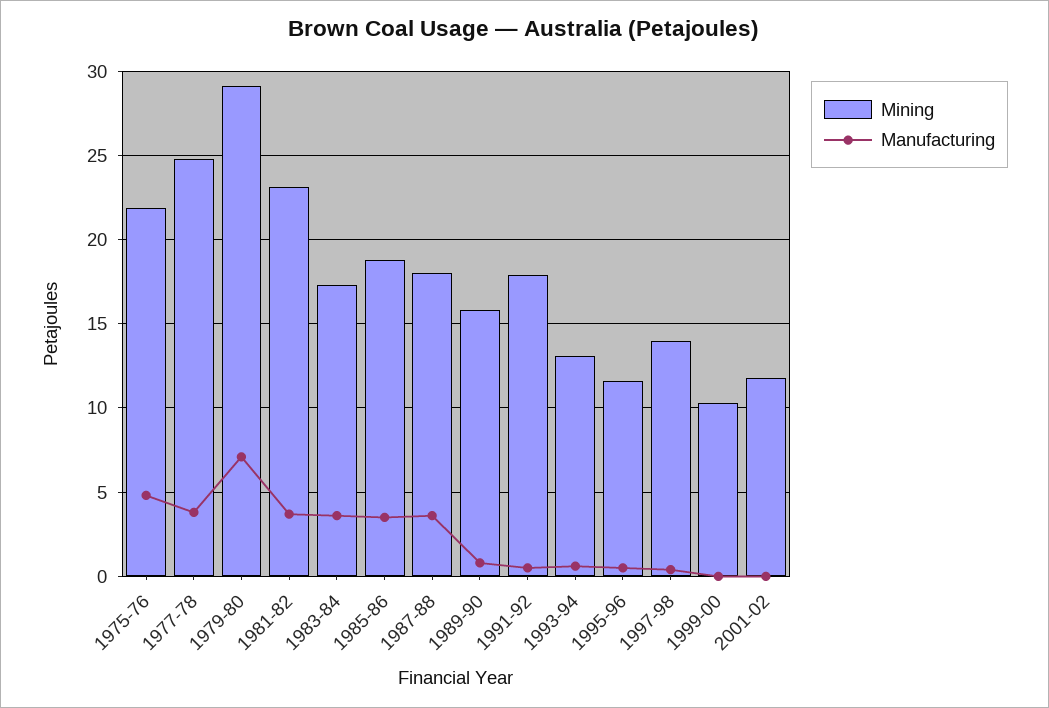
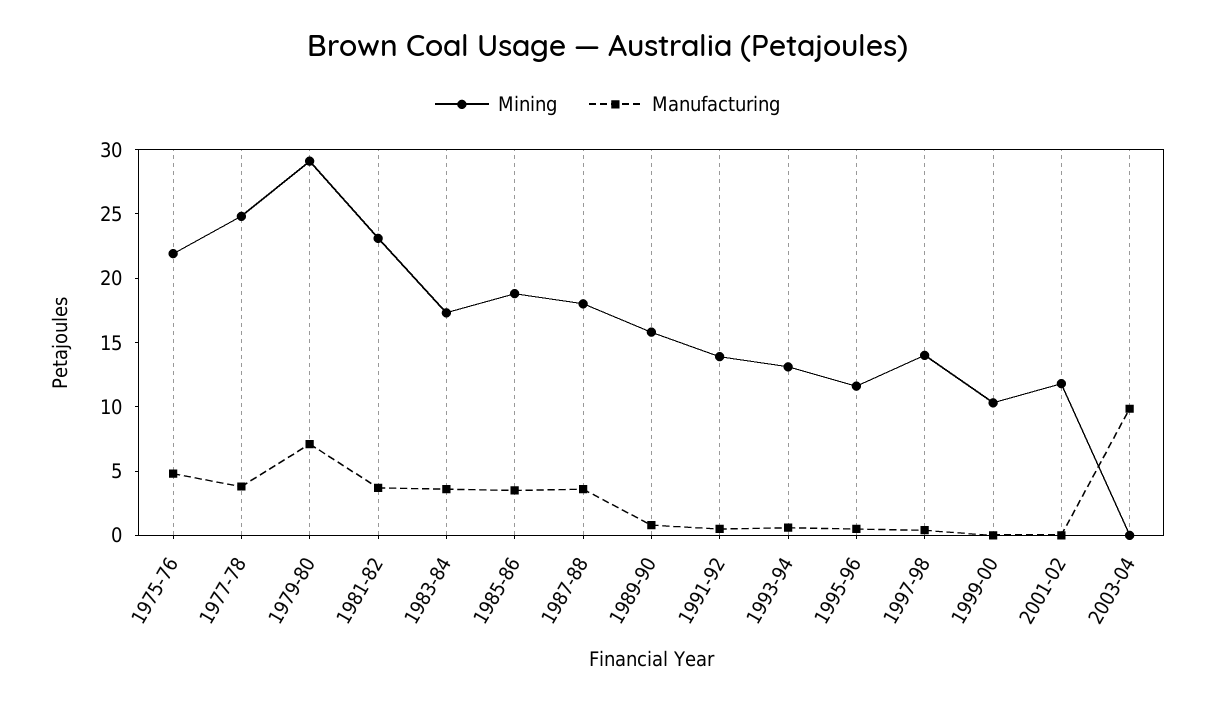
Mining, 1991-92: 18 -> 14
Mining, 2003-04: none -> 0
Manufacturing, 2003-04: none -> 10

